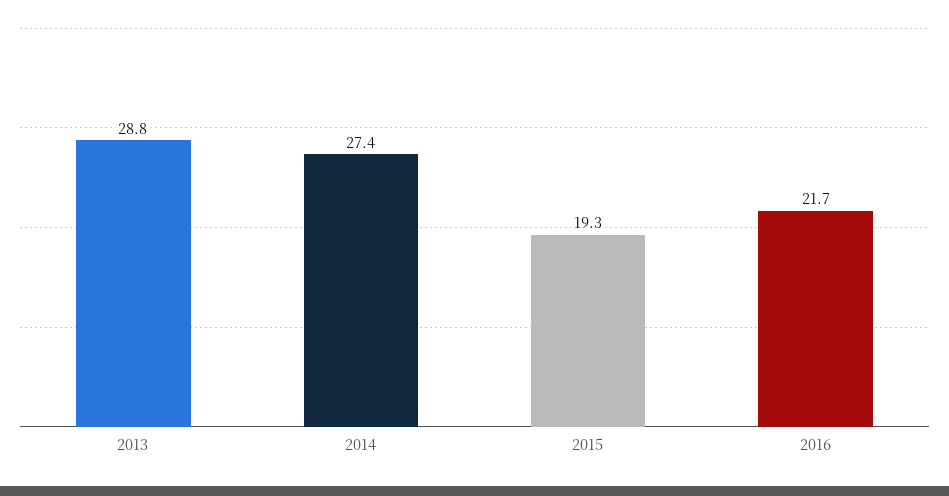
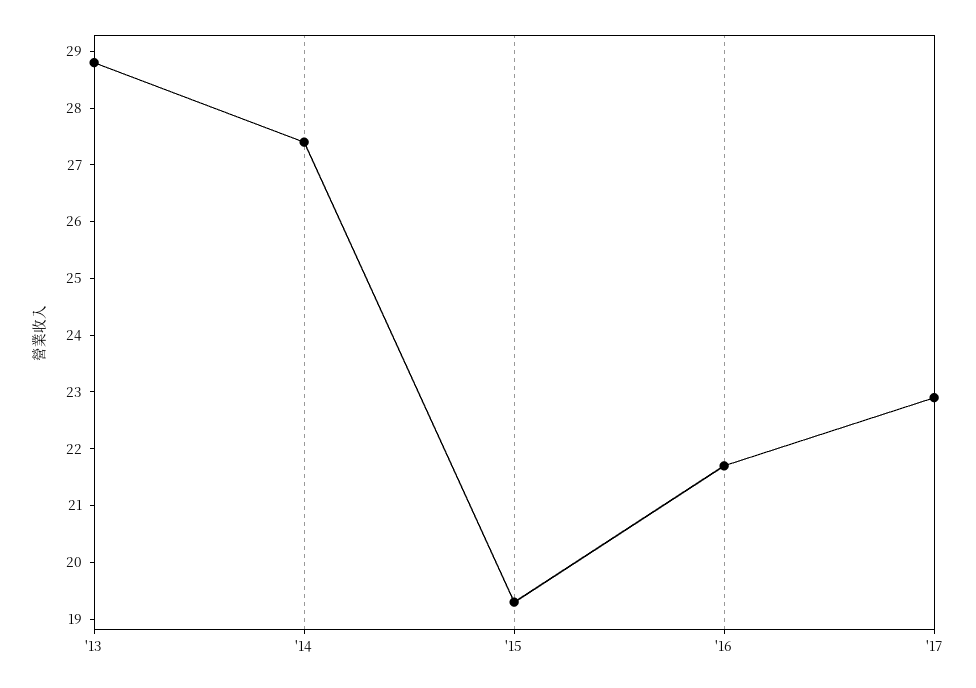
'17: none -> 23

